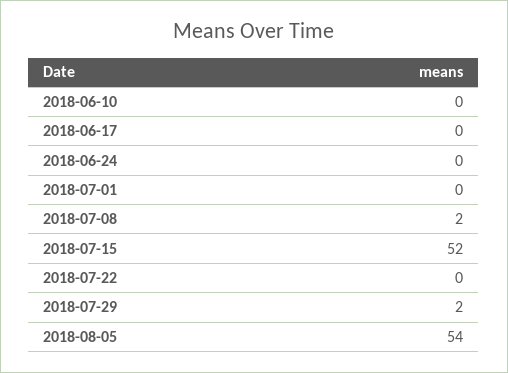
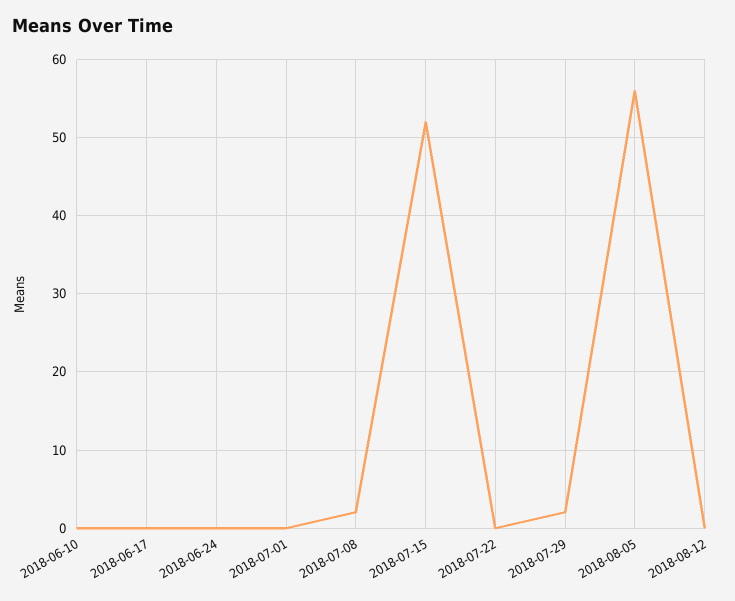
2018-08-05: 54 -> 56
2018-08-12: none -> 0

